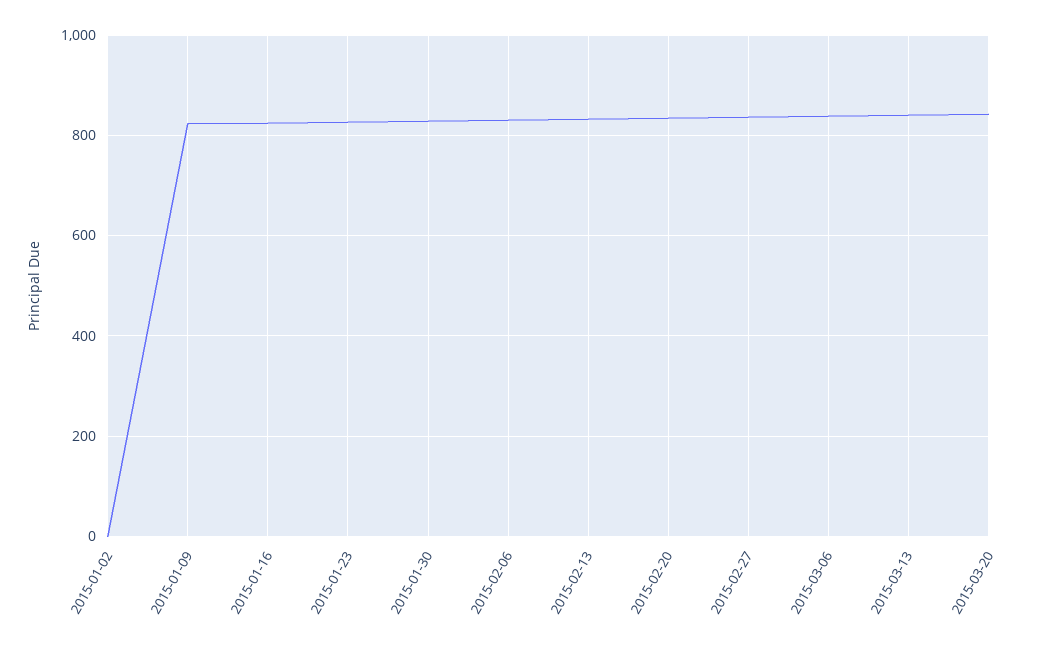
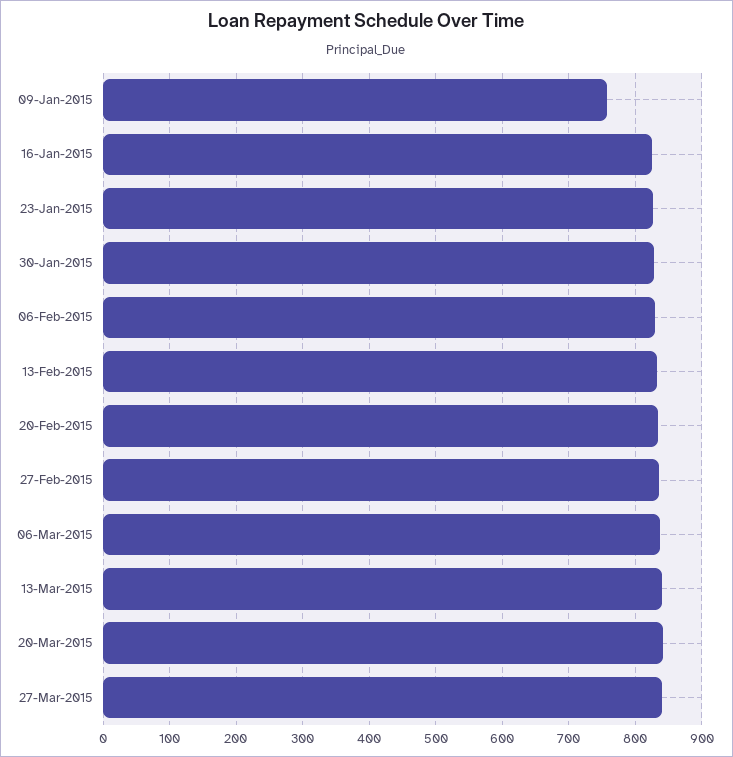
2015-01-02: 0 -> none
2015-01-09: 820 -> 760
27-Mar-2015: none -> 840

